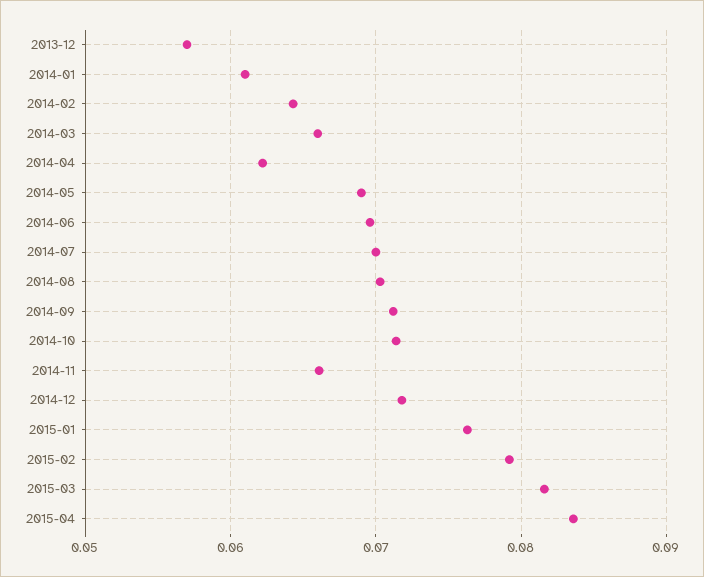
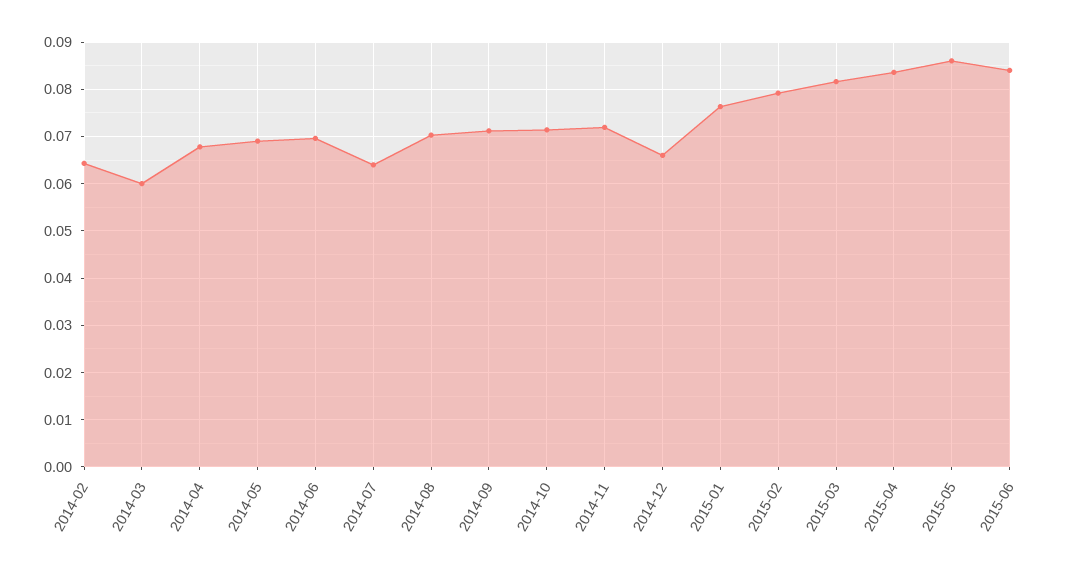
2013-12: 0.057 -> none
2014-01: 0.061 -> none
2014-03: 0.066 -> 0.06
2014-04: 0.062 -> 0.068
2014-07: 0.07 -> 0.064
2014-11: 0.066 -> 0.072
2014-12: 0.072 -> 0.066
2015-05: none -> 0.086
2015-06: none -> 0.084

